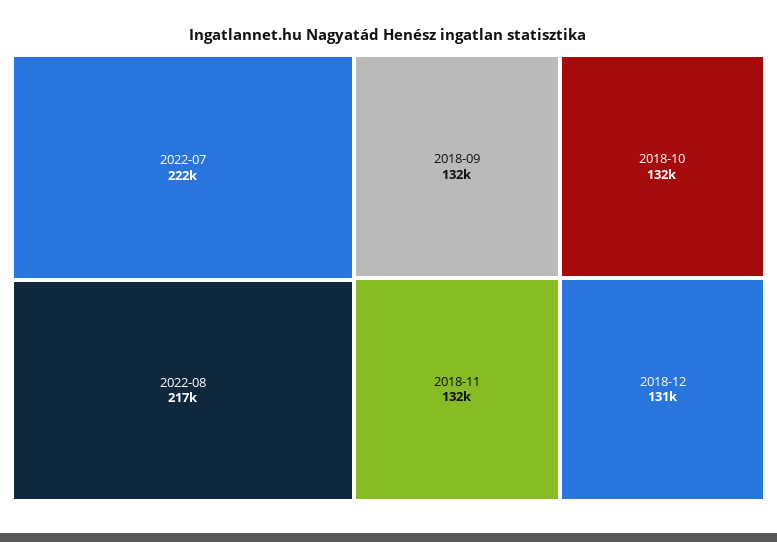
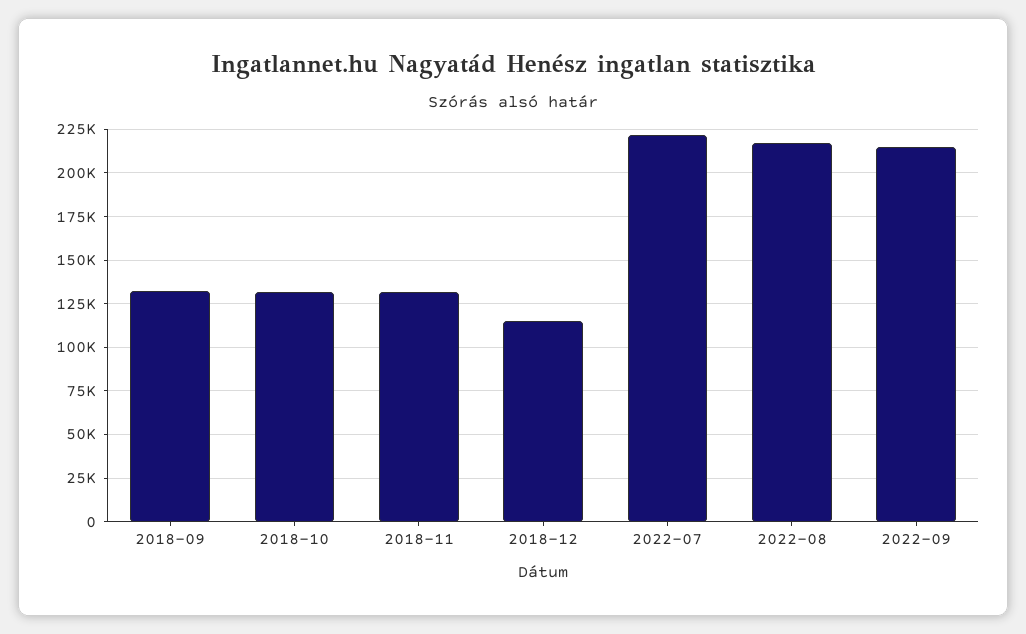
2018-12: 131000 -> 115000
2022-09: none -> 215000

